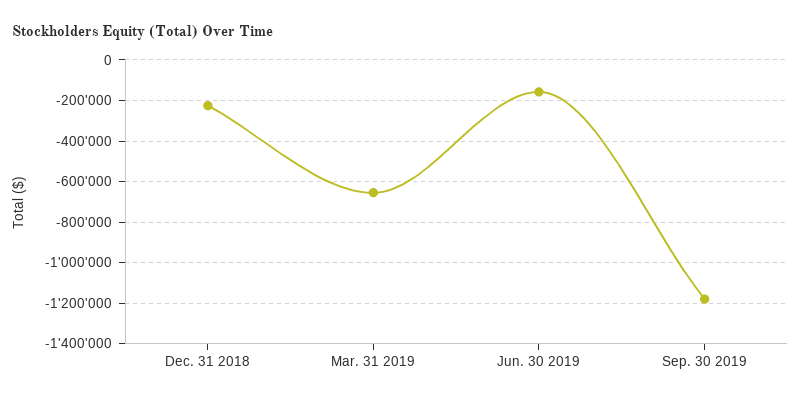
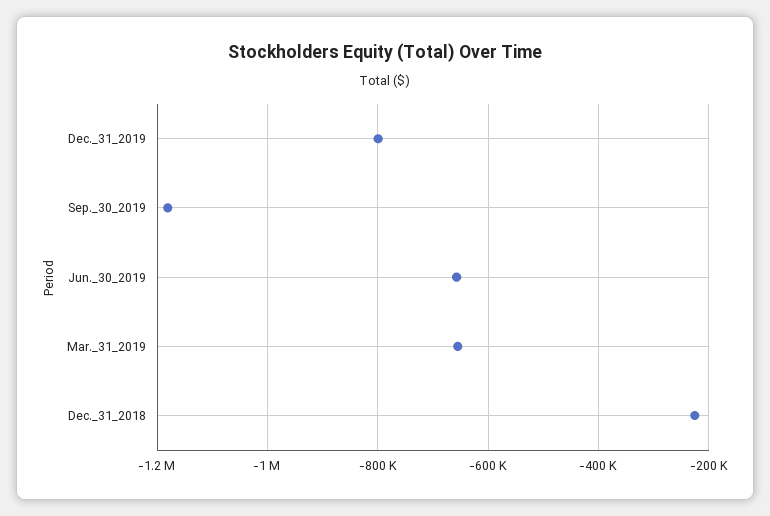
Jun. 30 2019: -150000 -> -660000
Dec._31_2019: none -> -800000

